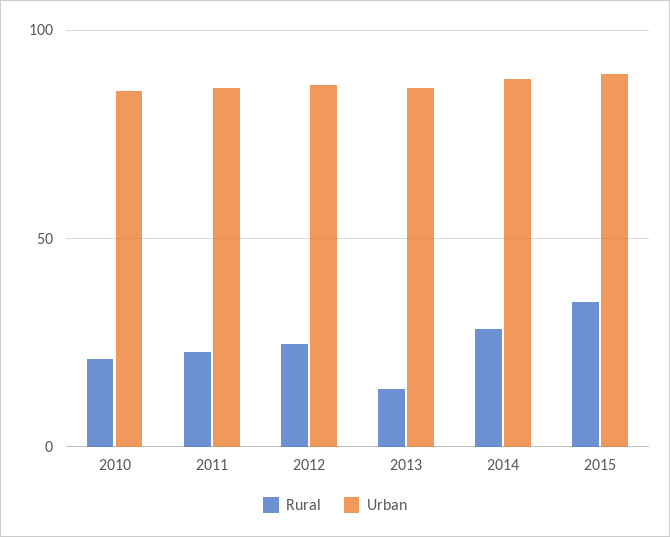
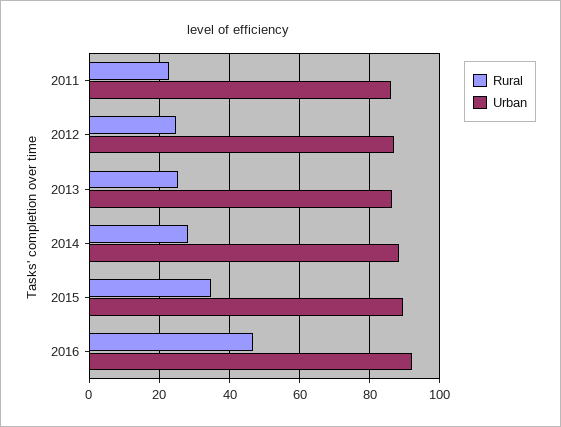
Rural, 2010: 20 -> none
Urban, 2010: 85 -> none
Rural, 2013: 15 -> 26
Rural, 2016: none -> 46
Urban, 2016: none -> 92

